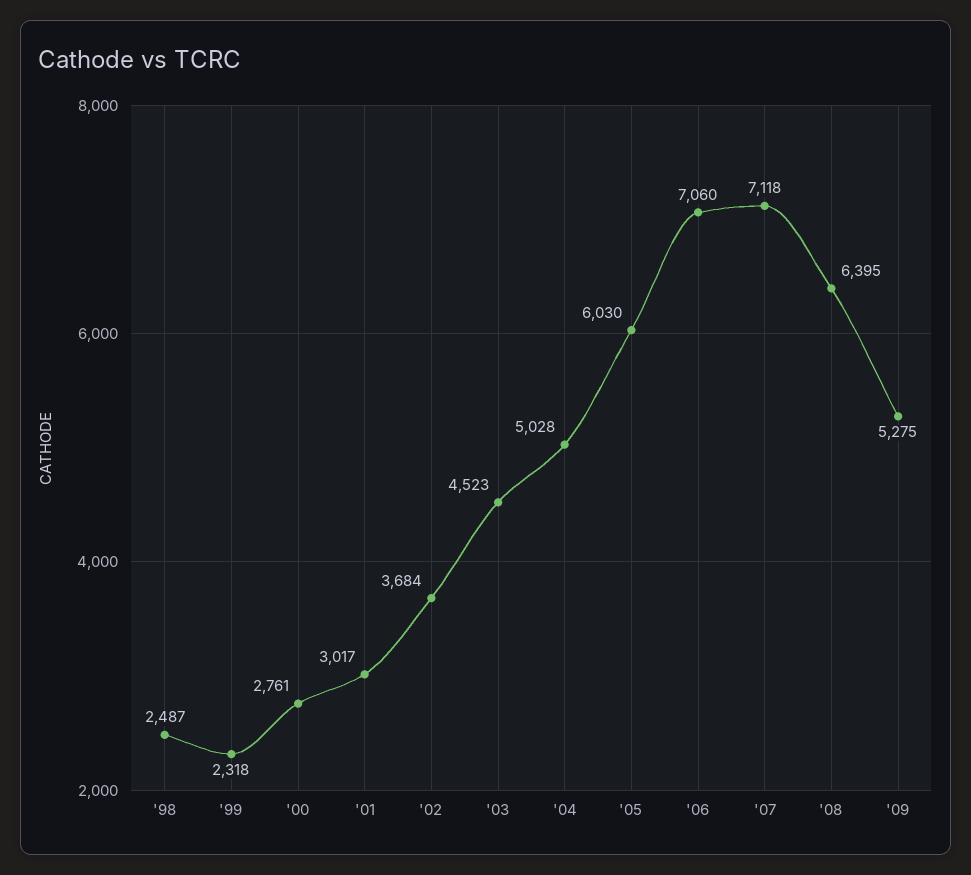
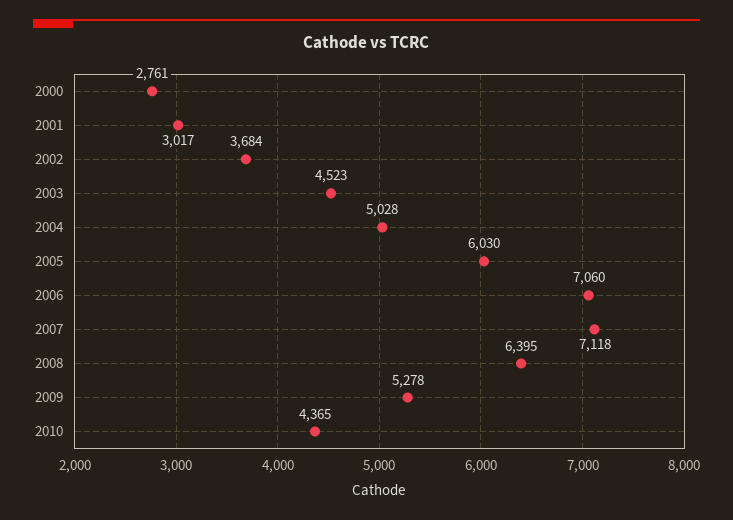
'98: 2487 -> none
'99: 2318 -> none
'09: 5275 -> 5278
2010: none -> 4365

